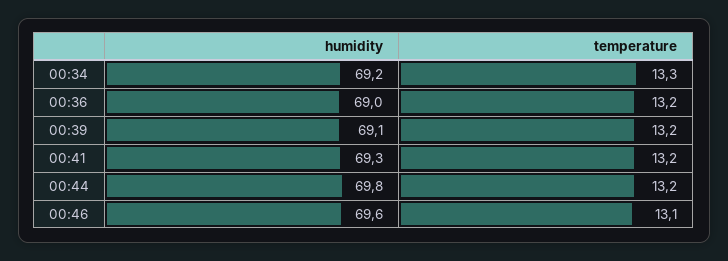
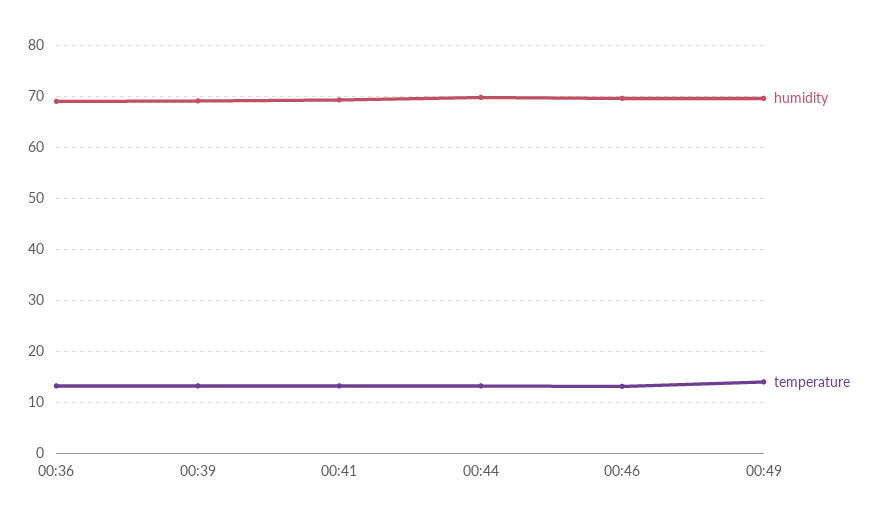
humidity, 00:34: 69.2 -> none
temperature, 00:34: 13.3 -> none
humidity, 00:49: none -> 70
temperature, 00:49: none -> 14

